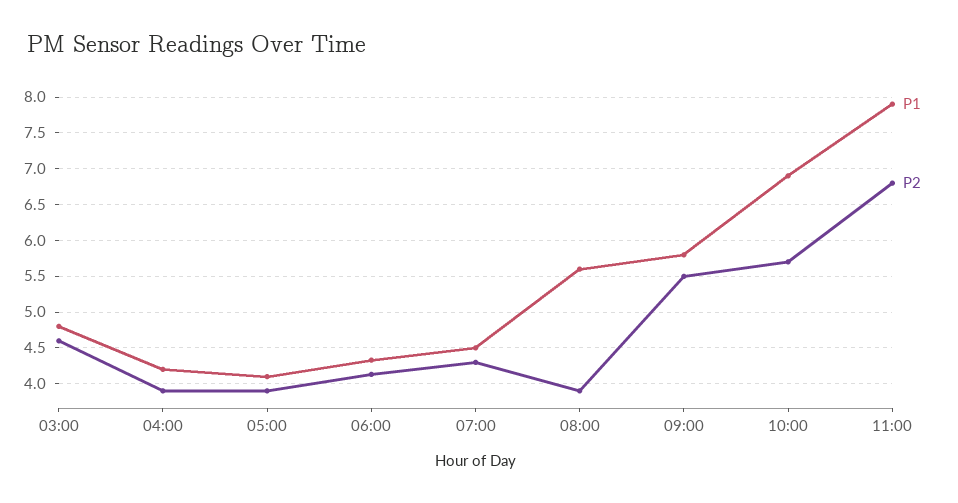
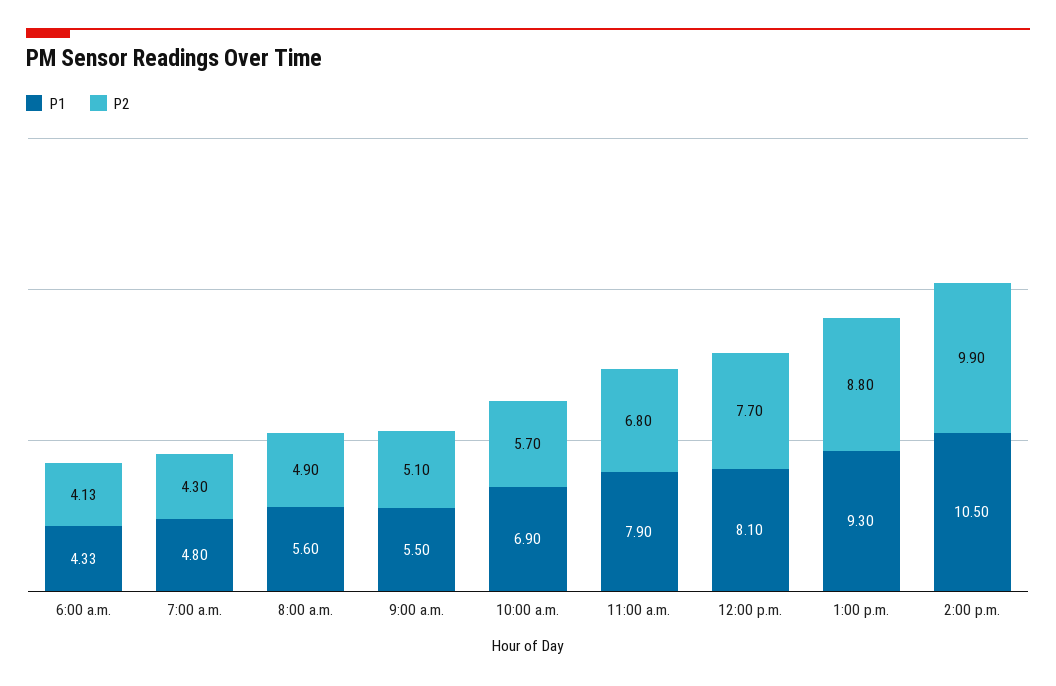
P1, 03:00: 4.8 -> none
P2, 03:00: 4.6 -> none
P1, 04:00: 4.2 -> none
P2, 04:00: 3.9 -> none
P1, 05:00: 4.1 -> none
P2, 05:00: 3.9 -> none
P1, 07:00: 4.5 -> 4.8
P2, 08:00: 3.9 -> 4.9
P1, 09:00: 5.8 -> 5.5
P2, 09:00: 5.5 -> 5.1
P1, 12:00 p.m.: none -> 8.1
P2, 12:00 p.m.: none -> 7.7
P1, 1:00 p.m.: none -> 9.3
P2, 1:00 p.m.: none -> 8.8
P1, 2:00 p.m.: none -> 10.5
P2, 2:00 p.m.: none -> 9.9

